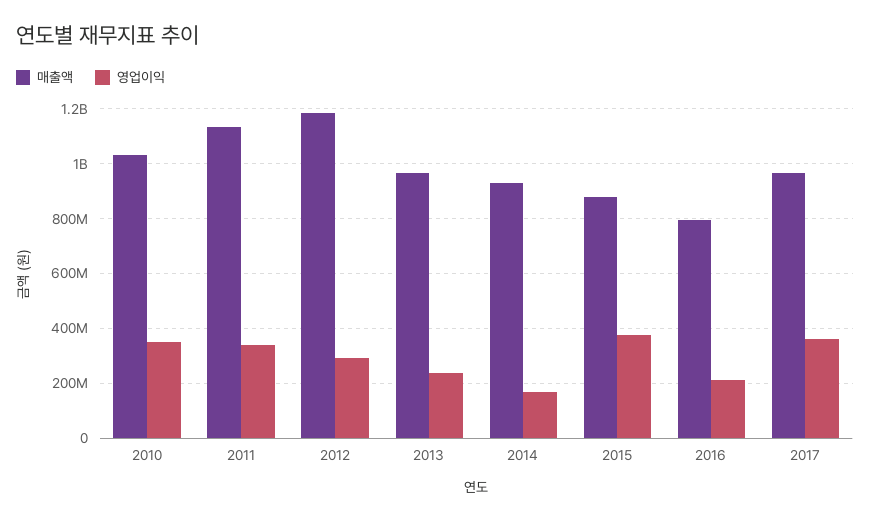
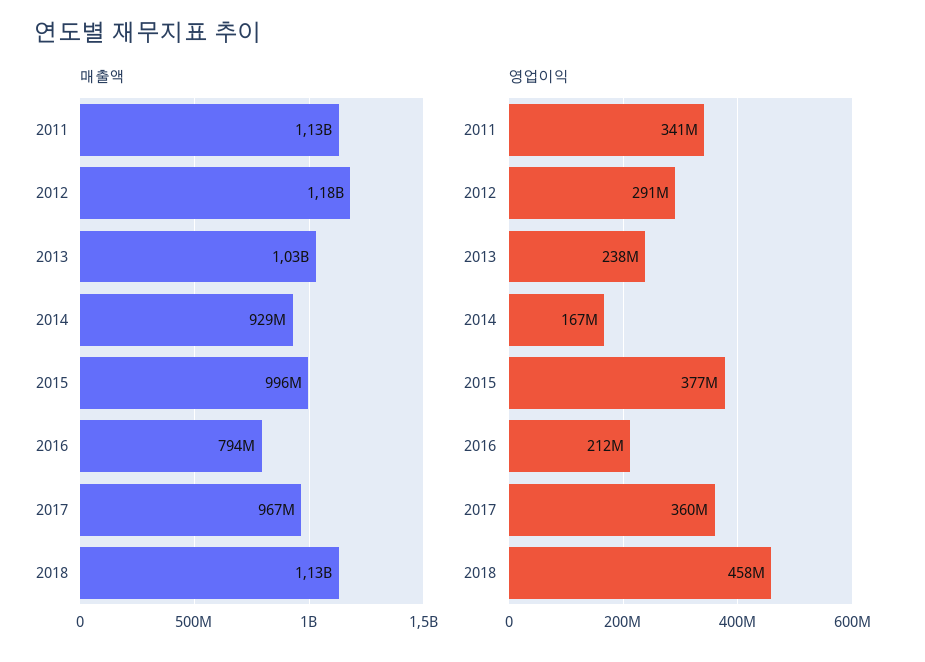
매출액, 2010: 1025000000 -> none
영업이익, 2010: 350000000 -> none
매출액, 2013: 975000000 -> 1030000000
매출액, 2015: 875000000 -> 996000000
매출액, 2018: none -> 1130000000
영업이익, 2018: none -> 458000000

